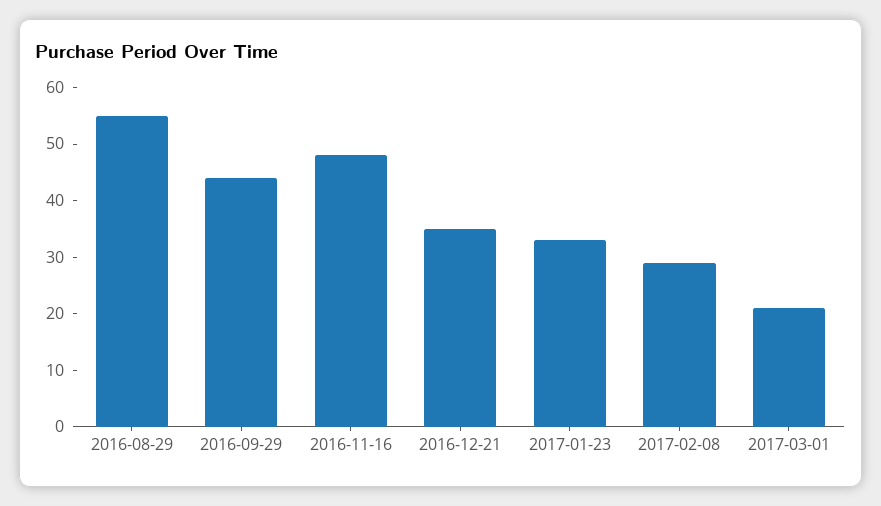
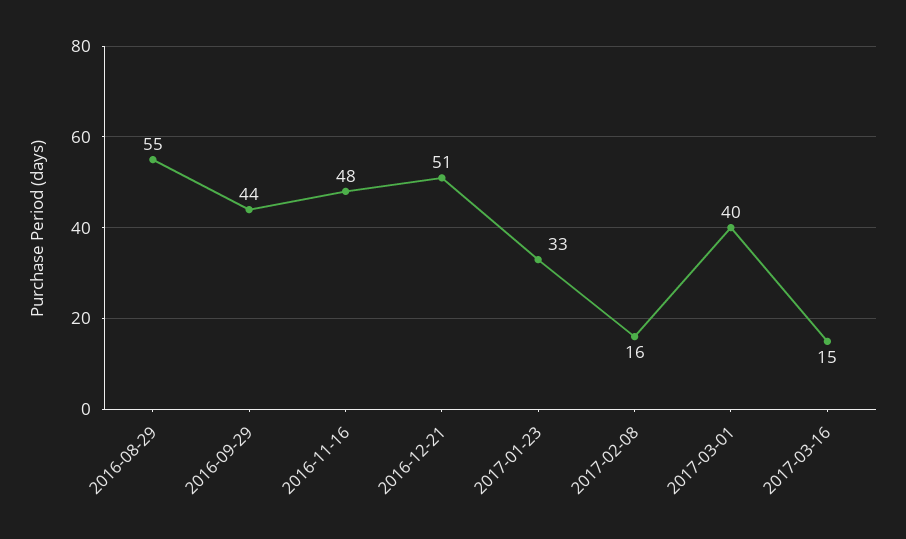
2016-12-21: 35 -> 51
2017-02-08: 30 -> 16
2017-03-01: 20 -> 40
2017-03-16: none -> 15

